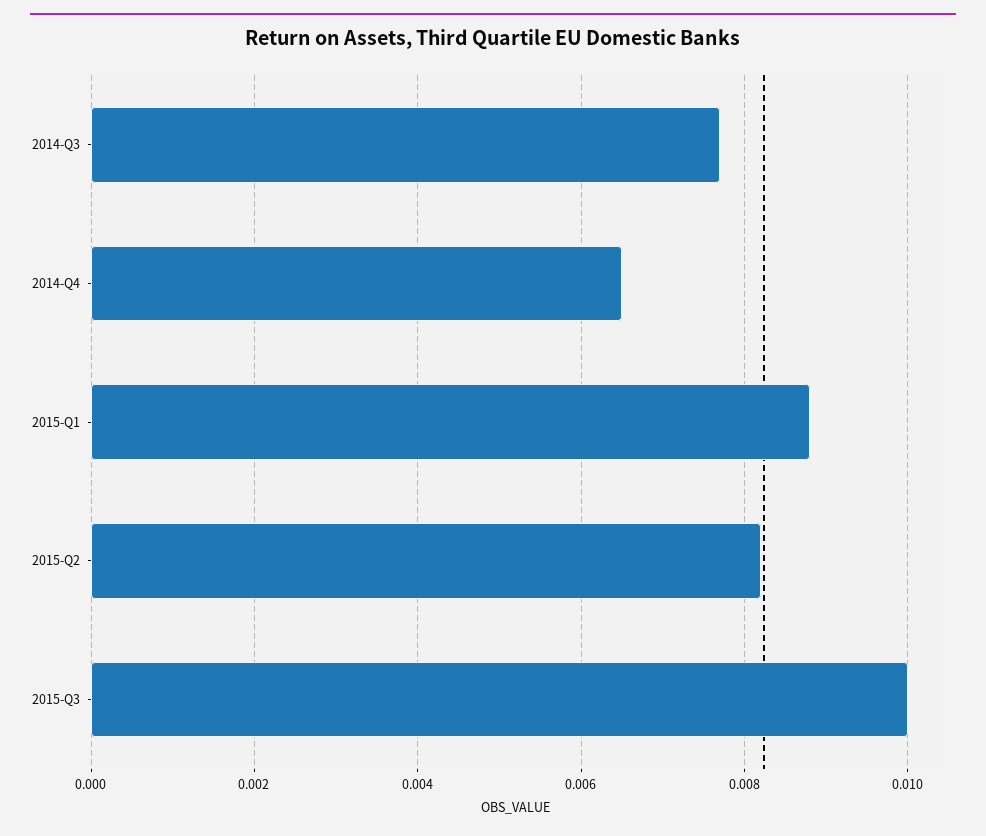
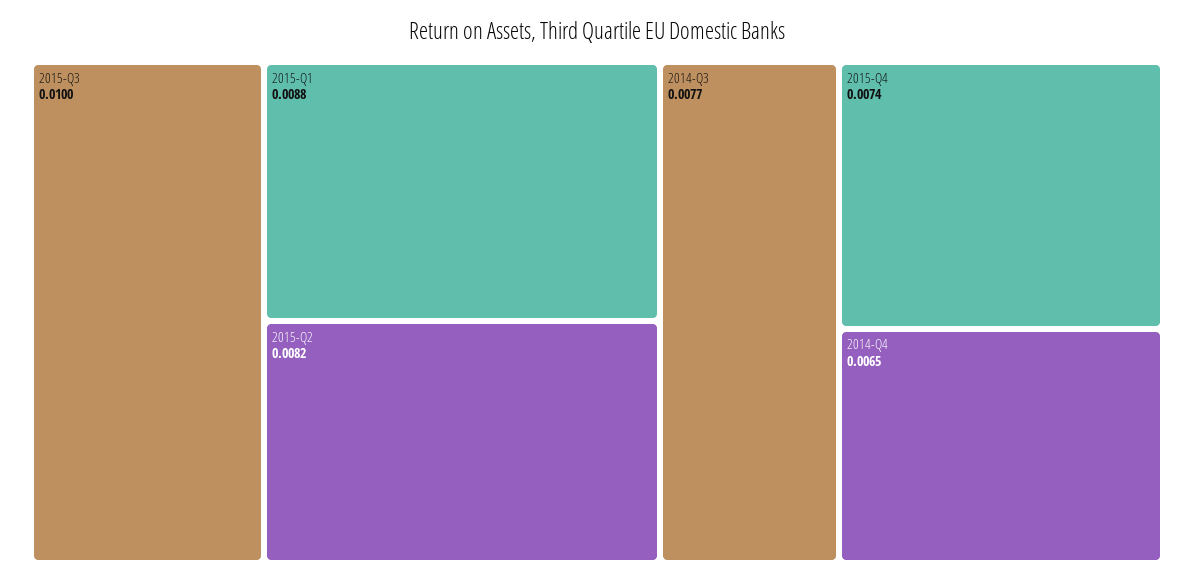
2015-Q4: none -> 0.0074

